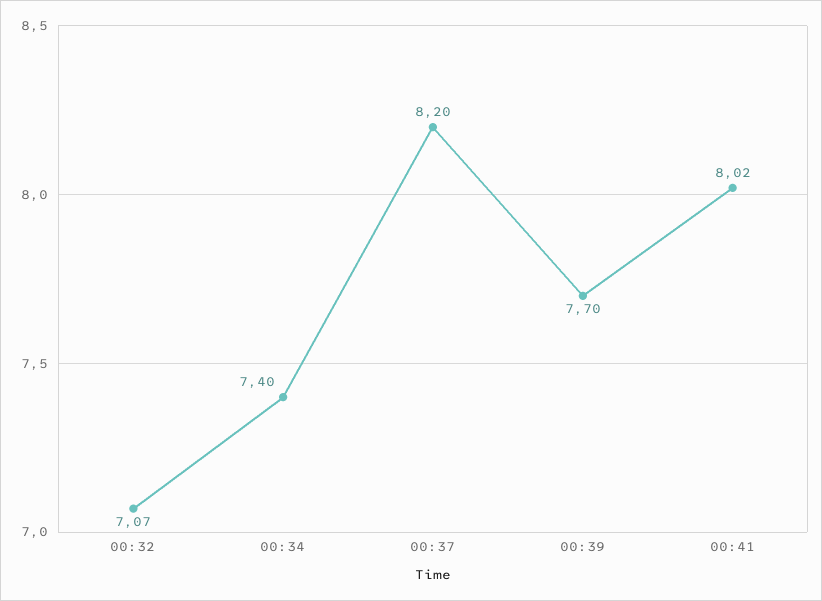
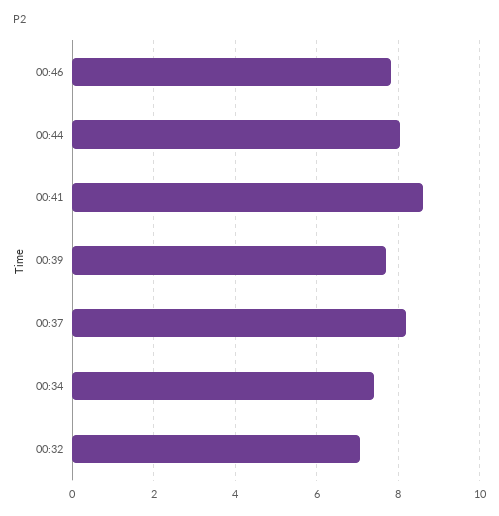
00:41: 8.02 -> 8.6
00:46: none -> 7.8
00:44: none -> 8

